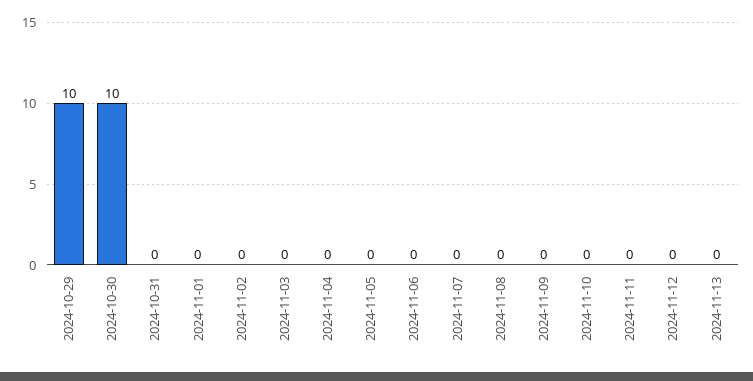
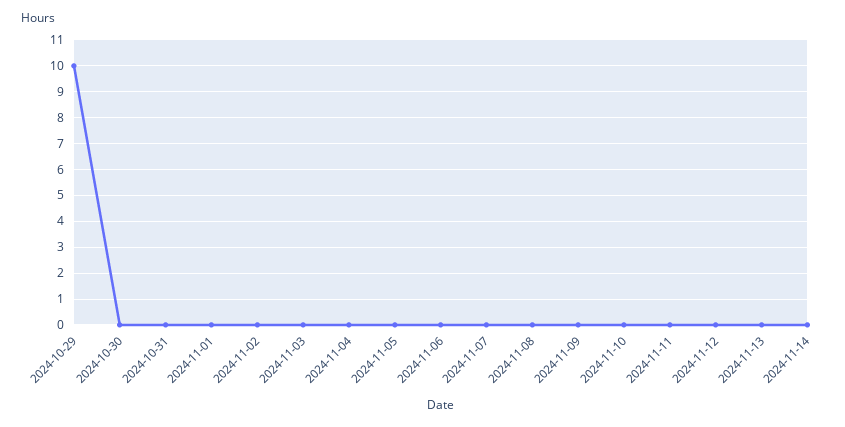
2024-10-30: 10 -> 0
2024-11-14: none -> 0

